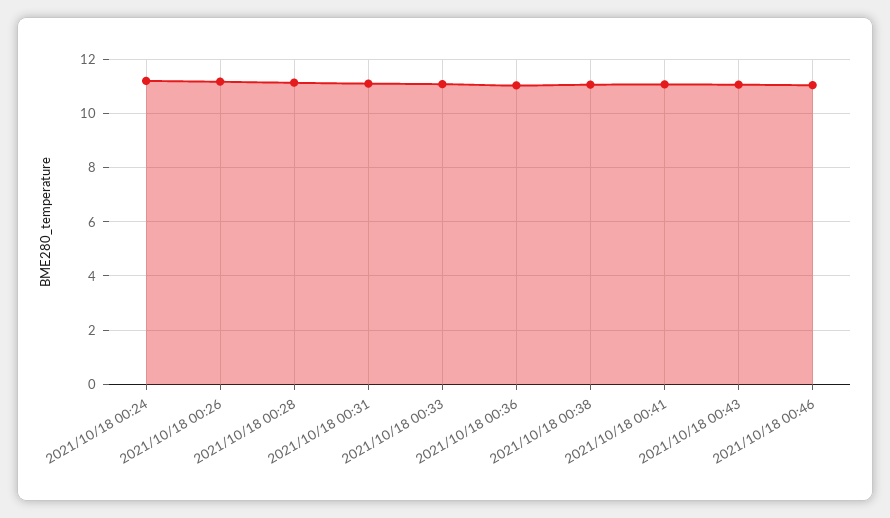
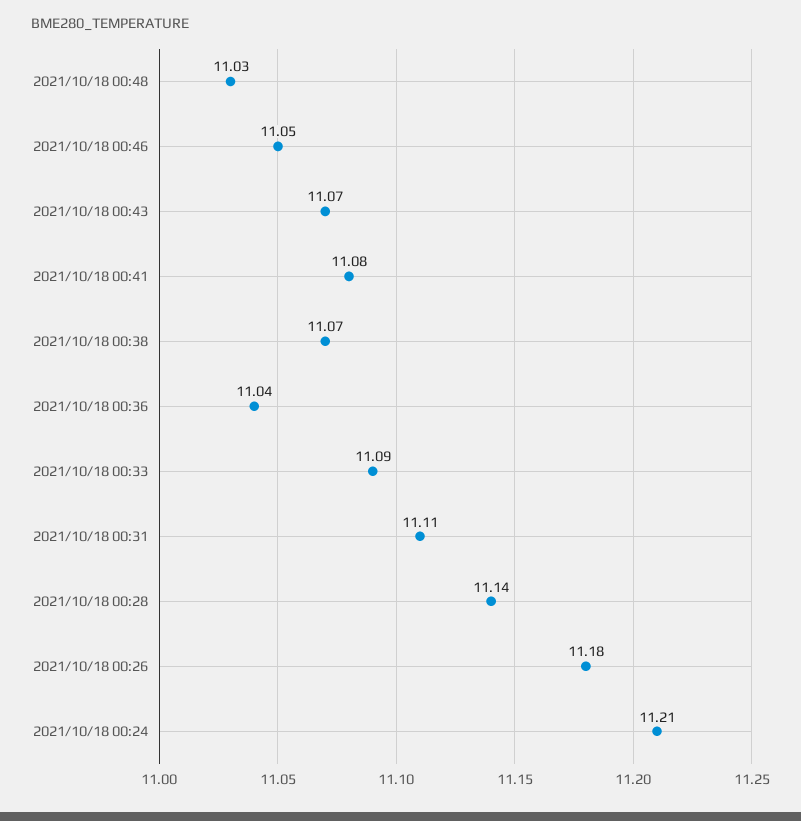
2021/10/18 00:48: none -> 11.03

